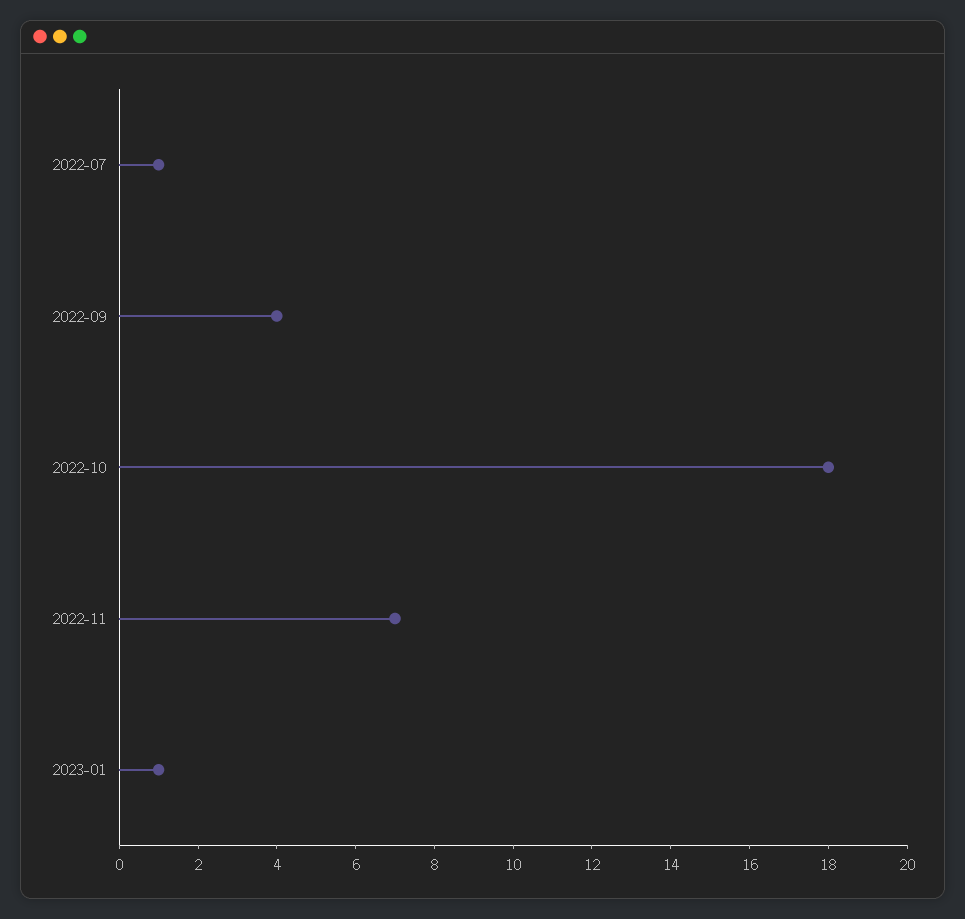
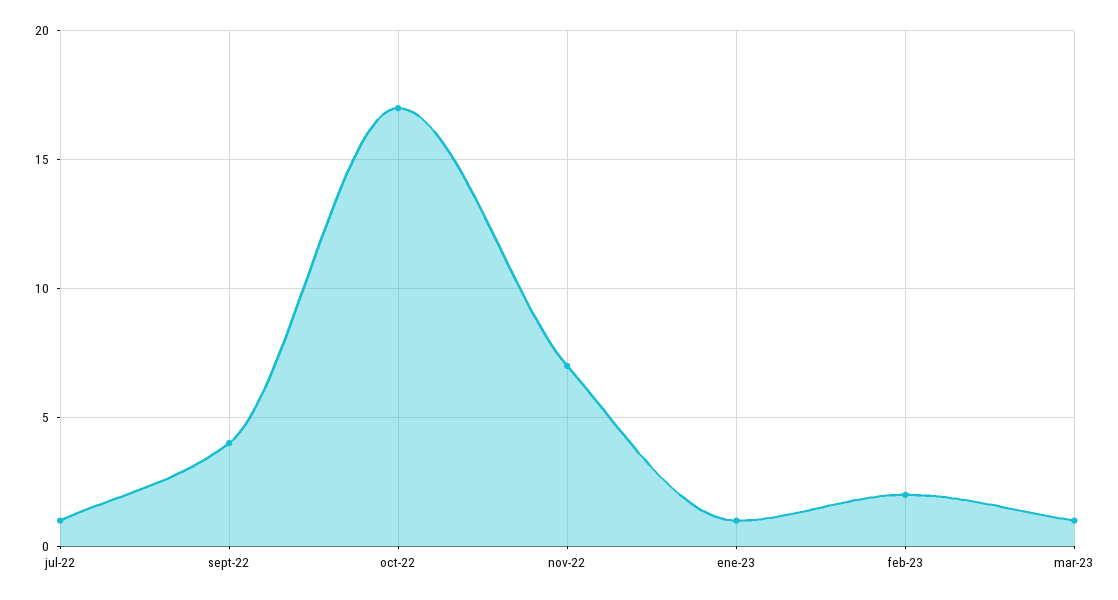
2022-10: 18 -> 17
feb-23: none -> 2
mar-23: none -> 1

